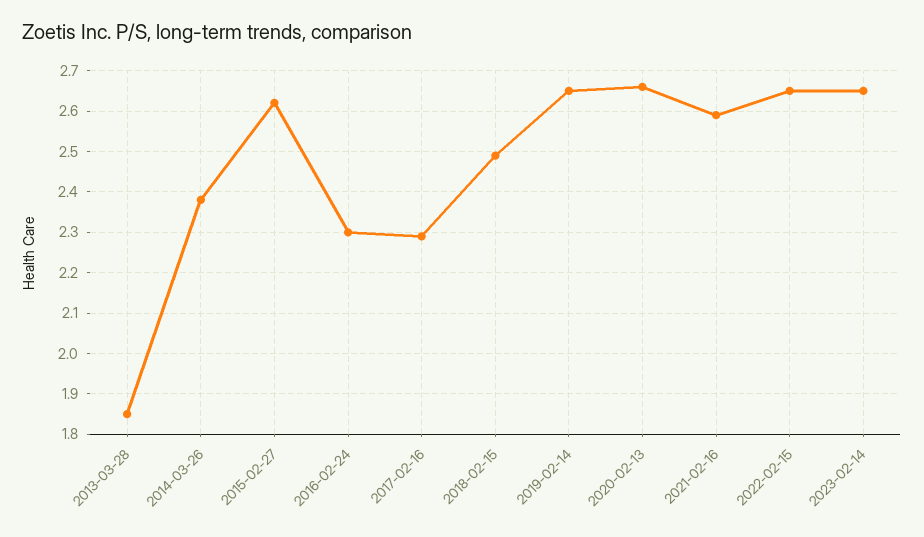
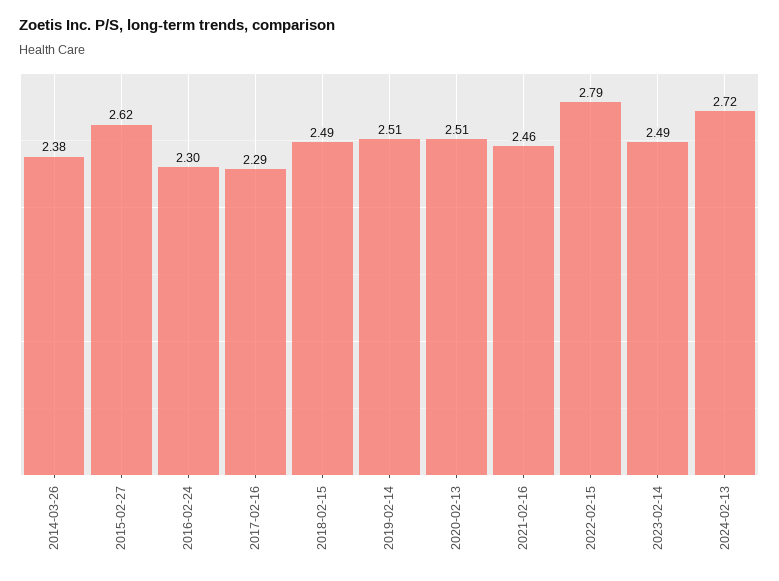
2013-03-28: 1.85 -> none
2019-02-14: 2.65 -> 2.51
2020-02-13: 2.65 -> 2.51
2021-02-16: 2.6 -> 2.46
2022-02-15: 2.65 -> 2.79
2023-02-14: 2.65 -> 2.49
2024-02-13: none -> 2.72

